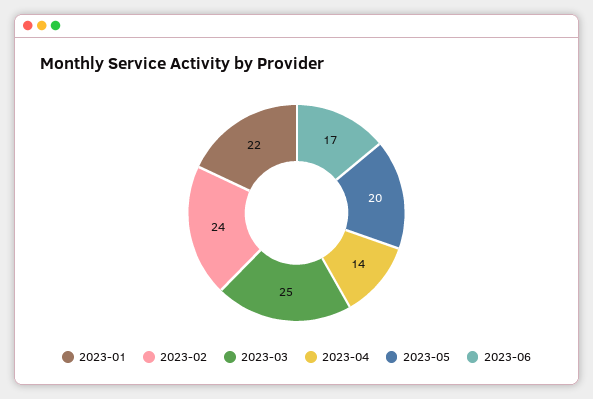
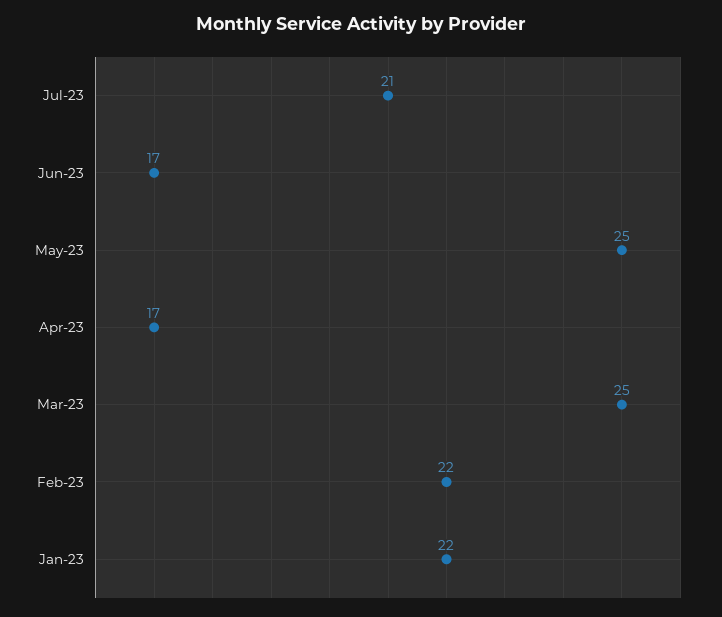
2023-02: 24 -> 22
2023-04: 14 -> 17
2023-05: 20 -> 25
Jul-23: none -> 21

